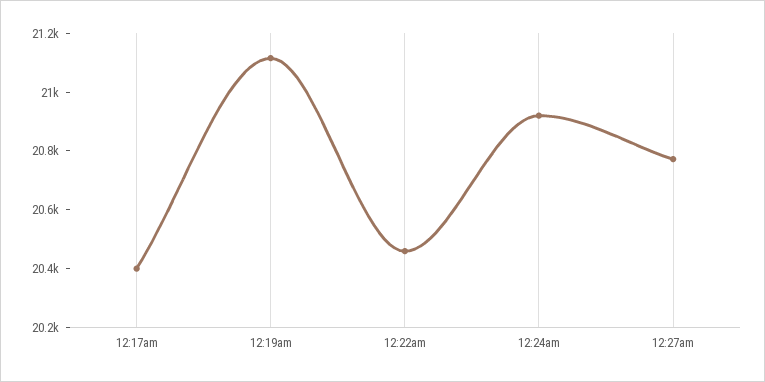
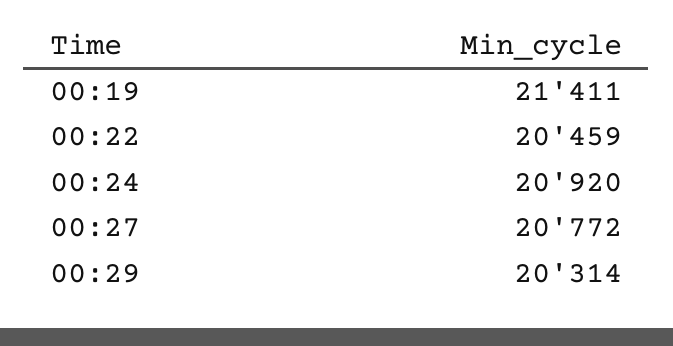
12:17am: 20400 -> none
12:19am: 21100 -> 21411
00:29: none -> 20314

